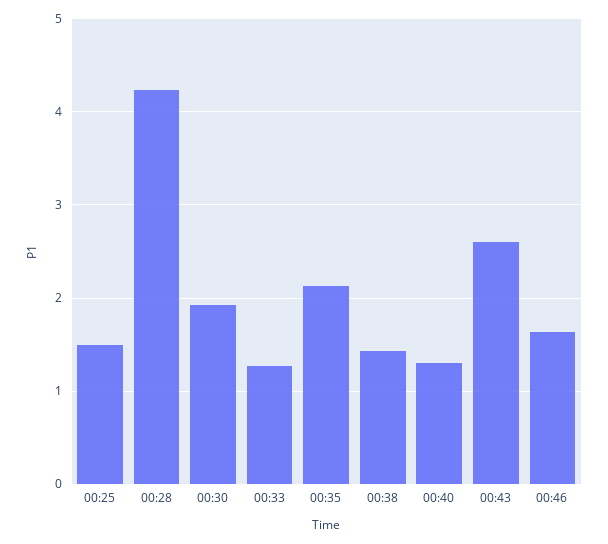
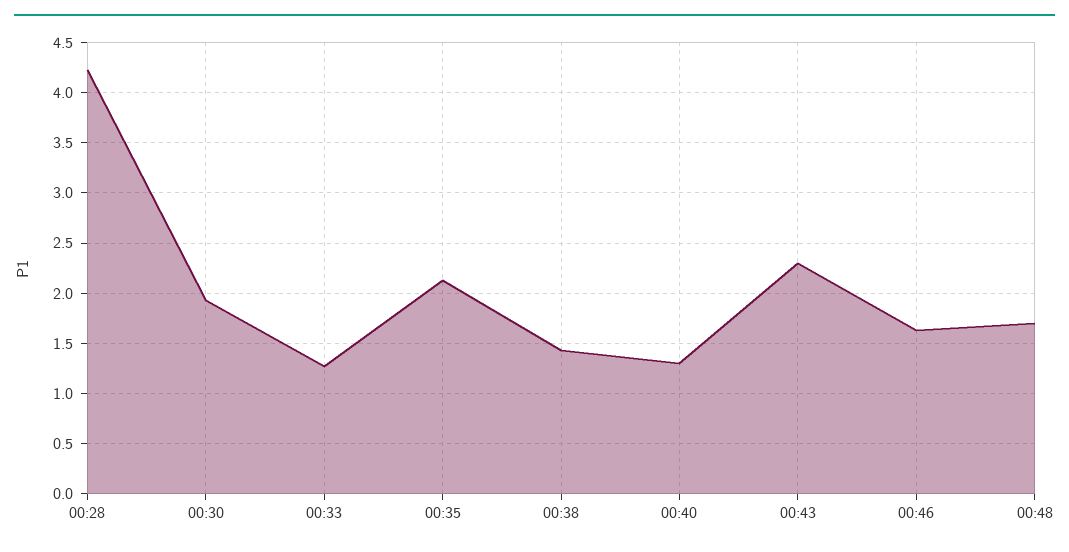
00:25: 1.5 -> none
00:43: 2.6 -> 2.3
00:48: none -> 1.7

